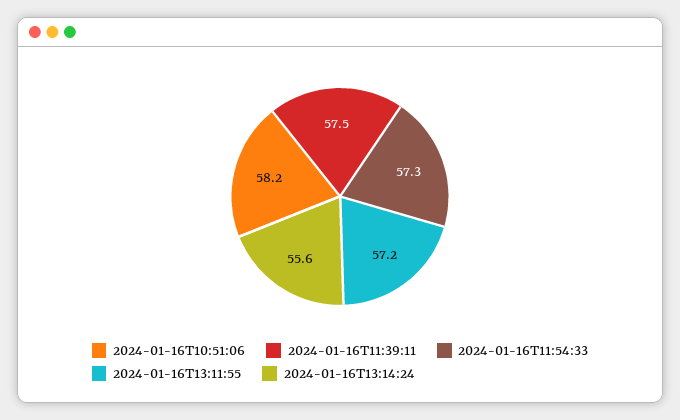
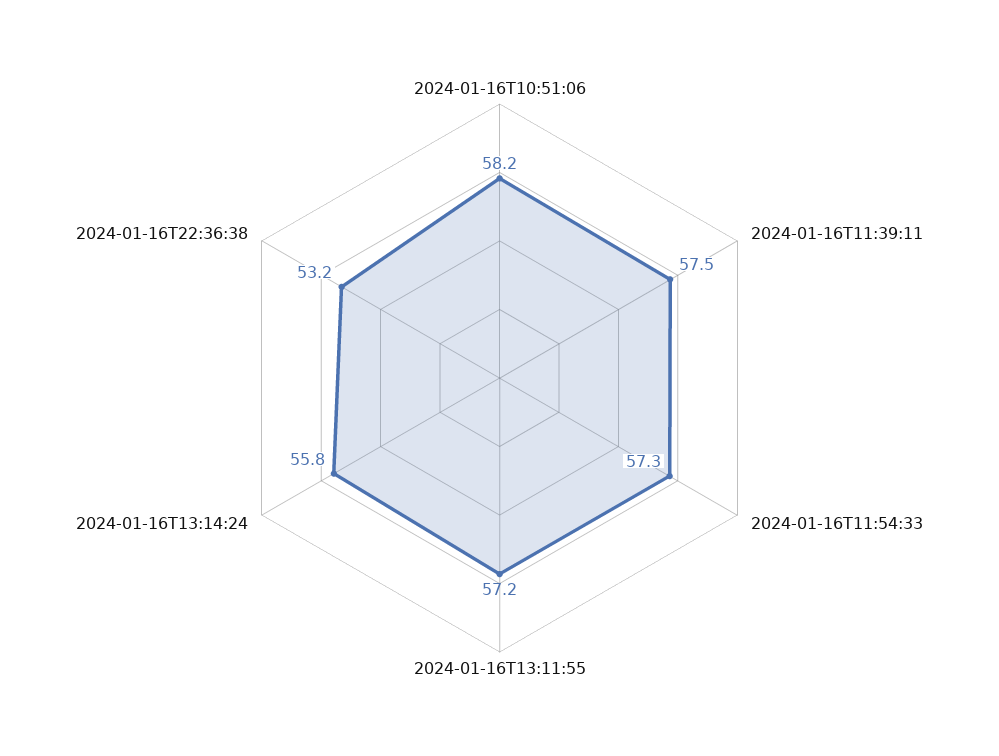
2024-01-16T13:14:24: 55.6 -> 55.8
2024-01-16T22:36:38: none -> 53.2

